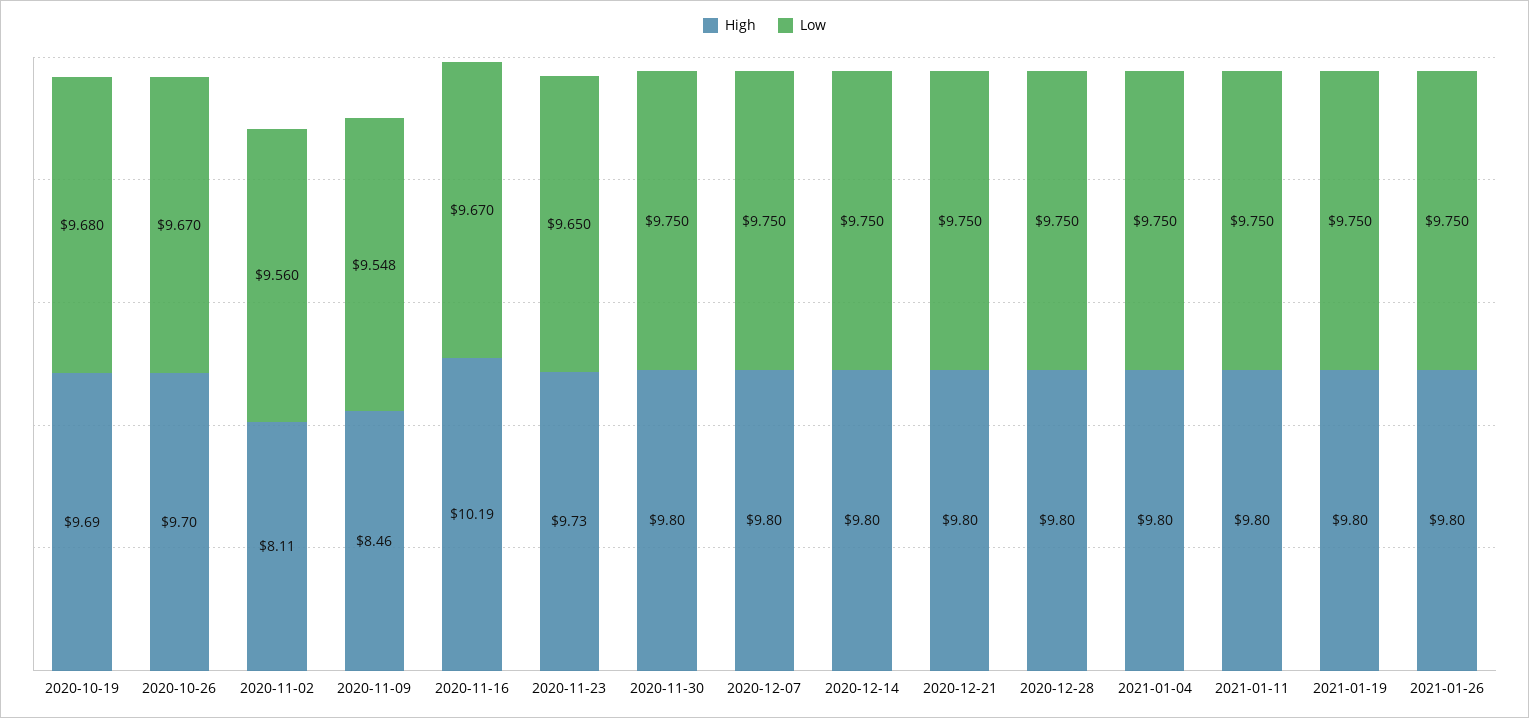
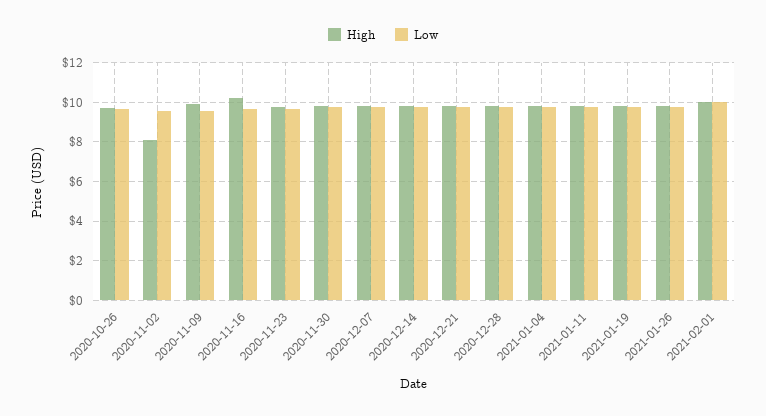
High, 2020-10-19: 9.69 -> none
Low, 2020-10-19: 9.68 -> none
High, 2020-11-09: 8.46 -> 10
High, 2021-02-01: none -> 10
Low, 2021-02-01: none -> 10

